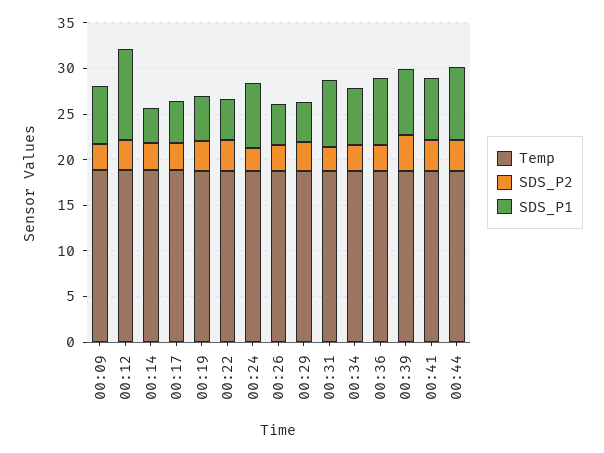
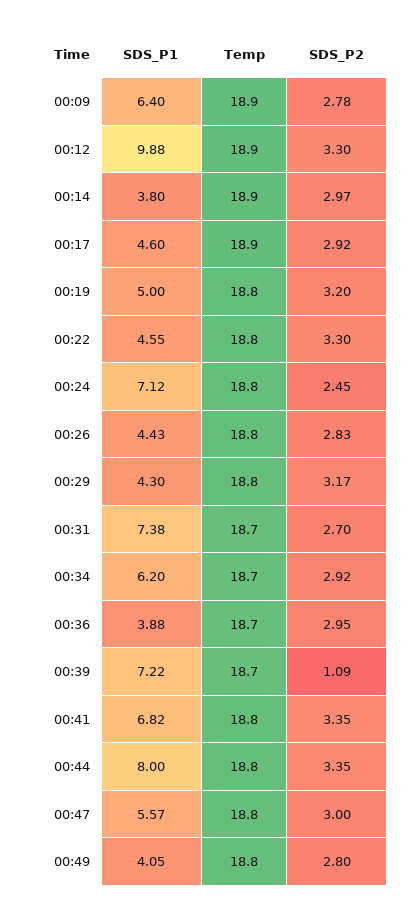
SDS_P1, 00:36: 7 -> 3.88
SDS_P2, 00:39: 4 -> 1.09
SDS_P1, 00:47: none -> 5.57
Temp, 00:47: none -> 18.8
SDS_P2, 00:47: none -> 3
SDS_P1, 00:49: none -> 4.05
Temp, 00:49: none -> 18.8
SDS_P2, 00:49: none -> 2.8

